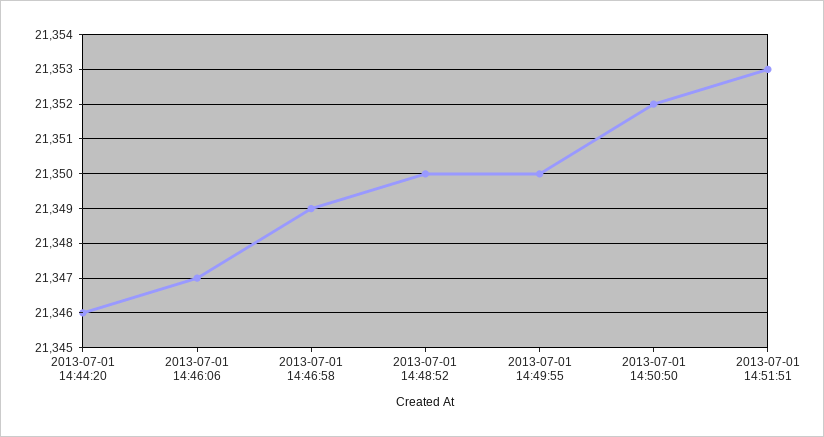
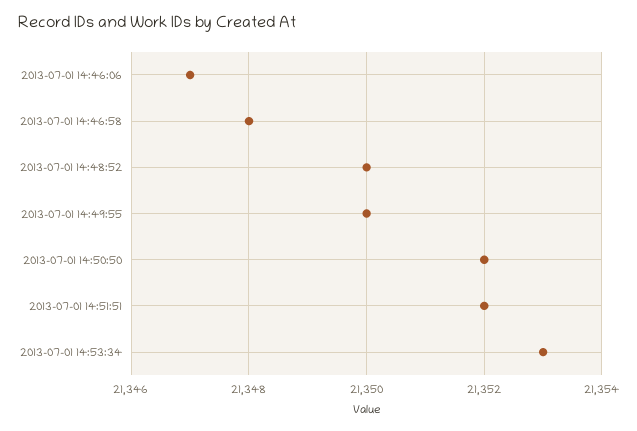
2013-07-01 14:44:20: 21346 -> none
2013-07-01 14:46:58: 21349 -> 21348
2013-07-01 14:51:51: 21353 -> 21352
2013-07-01 14:53:34: none -> 21353

